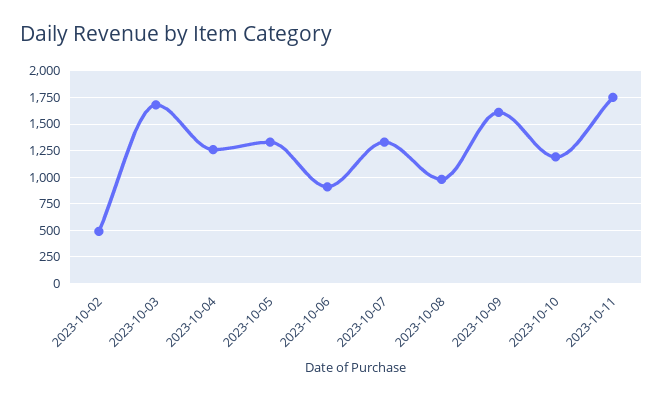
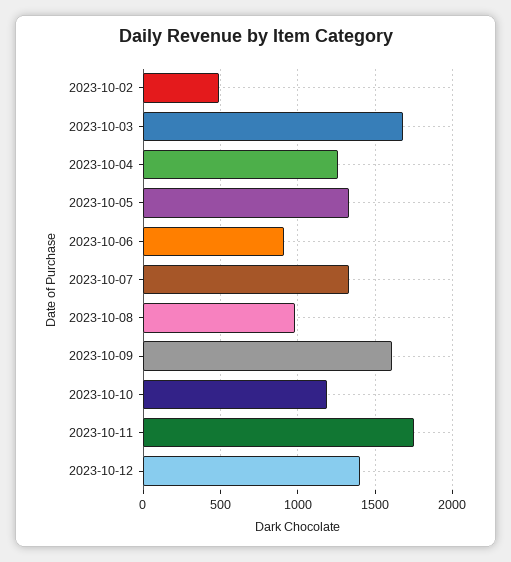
2023-10-12: none -> 1400

